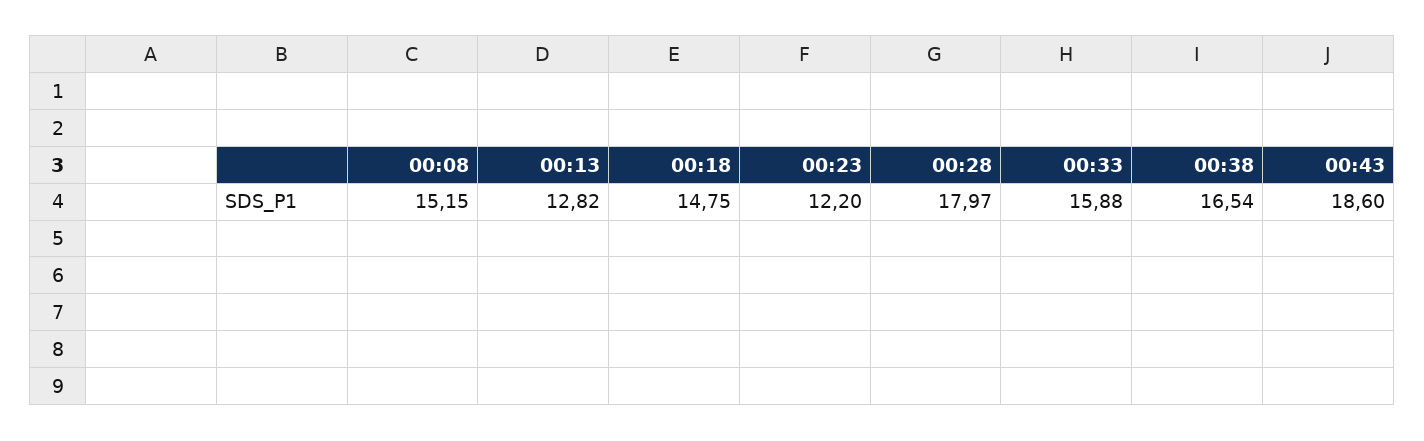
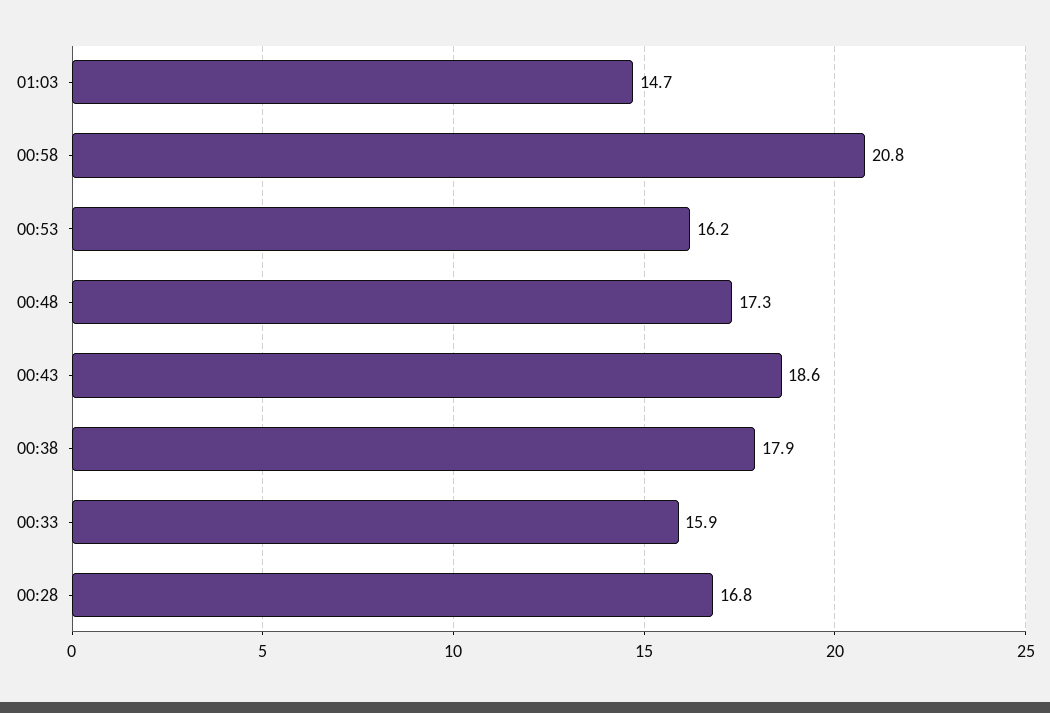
00:08: 15.15 -> none
00:13: 12.82 -> none
00:18: 14.75 -> none
00:23: 12.2 -> none
00:28: 17.97 -> 16.8
00:38: 16.54 -> 17.9
01:03: none -> 14.7
00:58: none -> 20.8
00:53: none -> 16.2
00:48: none -> 17.3

